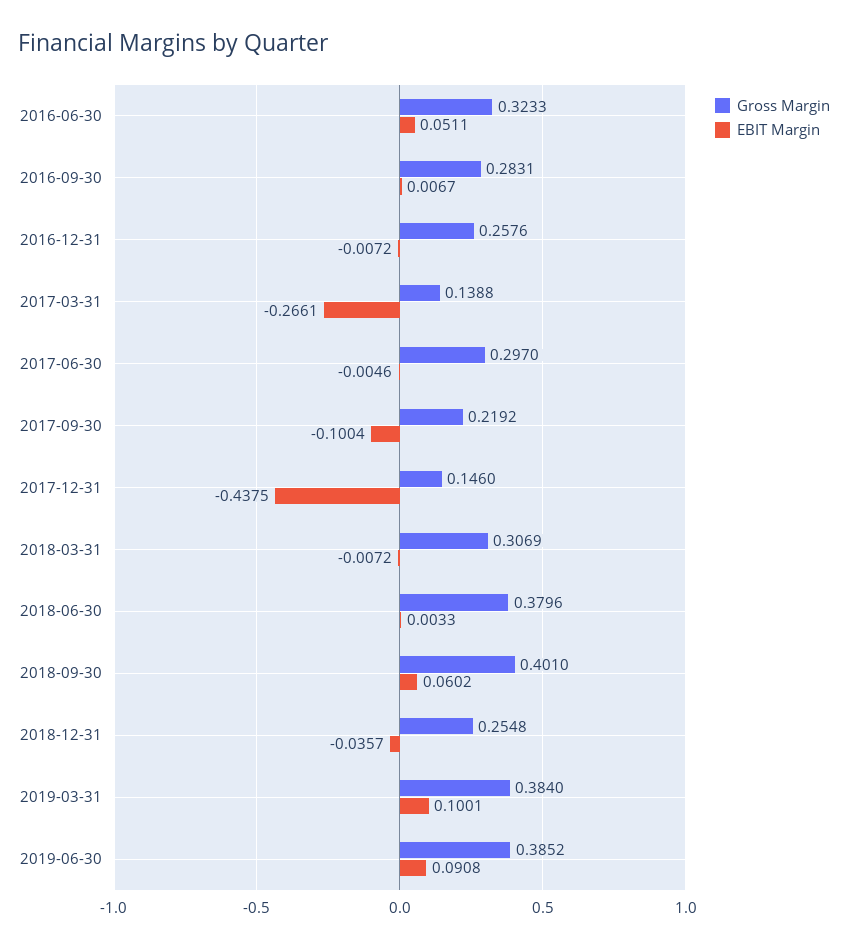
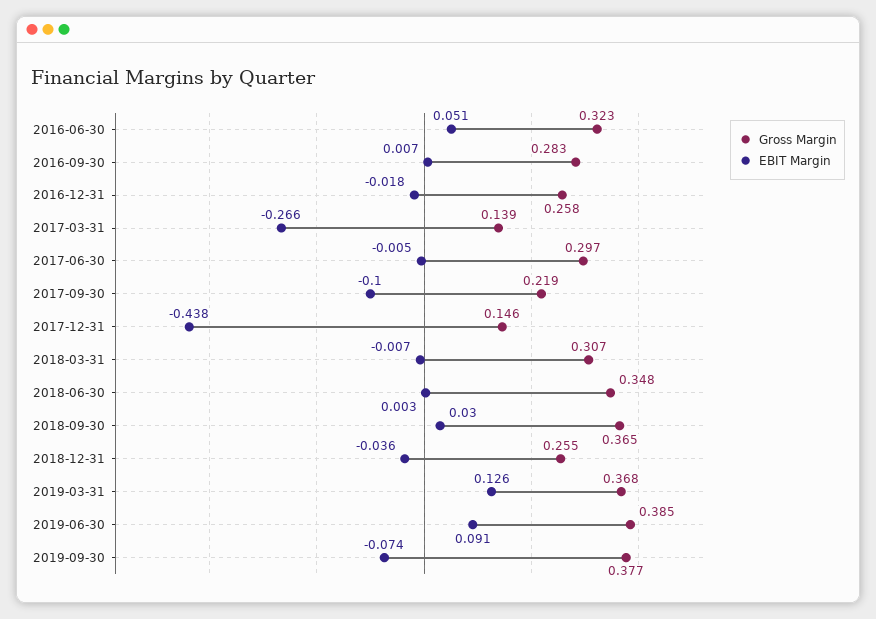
EBIT Margin, 2016-12-31: -0.0072 -> -0.018
Gross Margin, 2018-06-30: 0.3796 -> 0.348
Gross Margin, 2018-09-30: 0.401 -> 0.365
EBIT Margin, 2018-09-30: 0.0602 -> 0.03
Gross Margin, 2019-03-31: 0.384 -> 0.368
EBIT Margin, 2019-03-31: 0.1001 -> 0.126
Gross Margin, 2019-09-30: none -> 0.377
EBIT Margin, 2019-09-30: none -> -0.074

